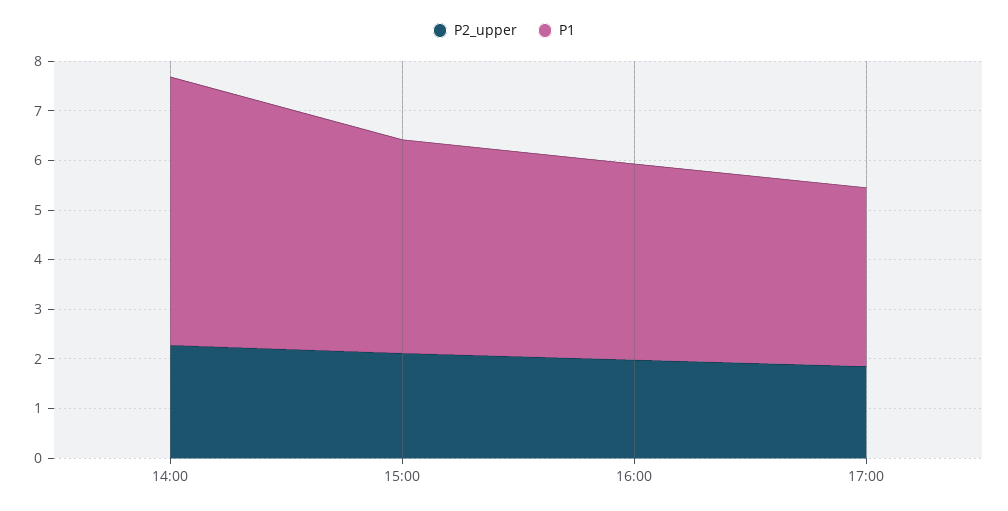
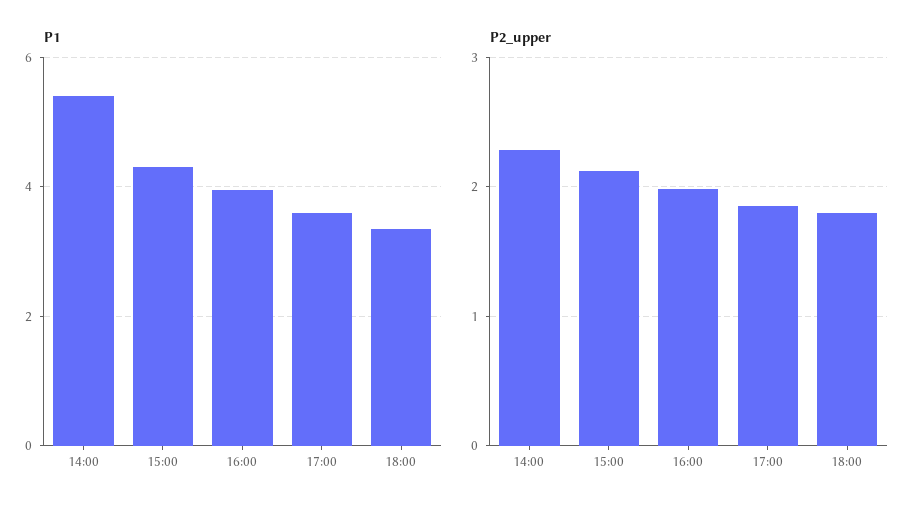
P1, 18:00: none -> 3.4
P2_upper, 18:00: none -> 1.8

